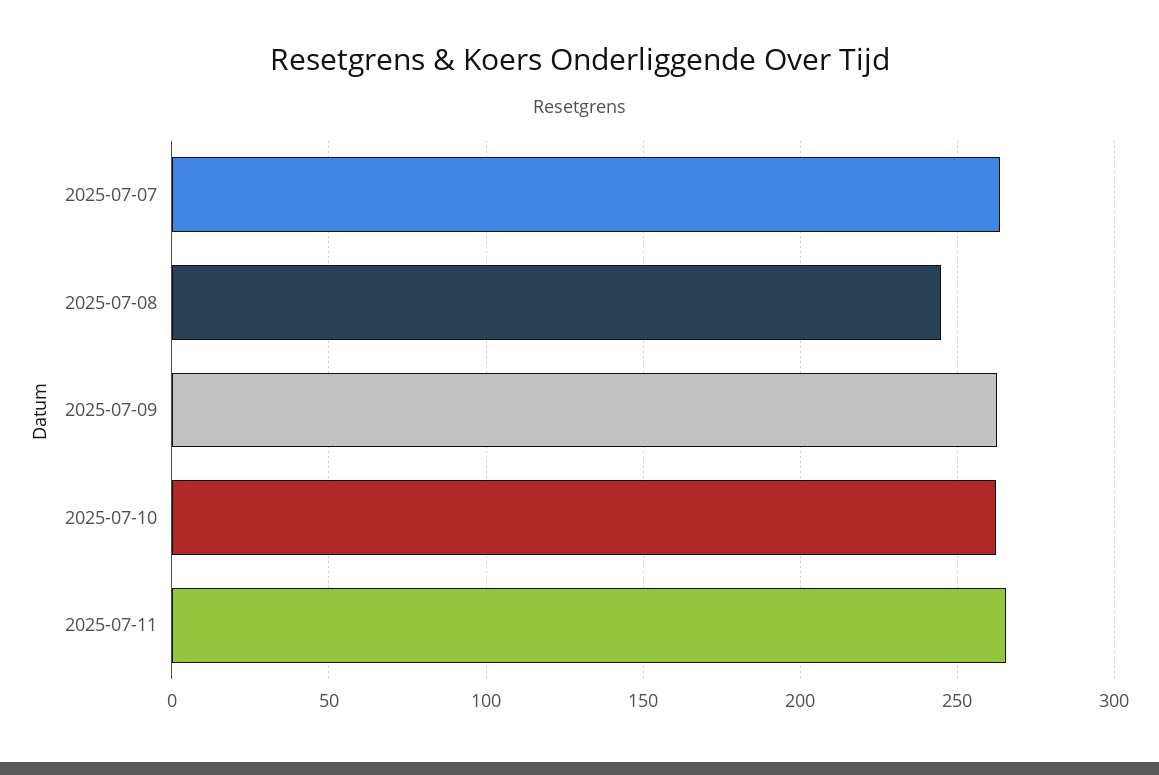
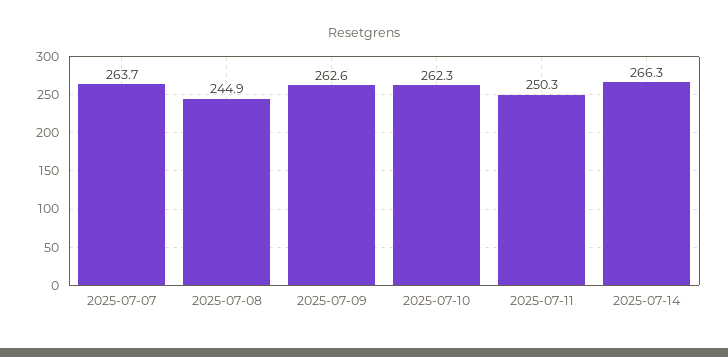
2025-07-11: 265 -> 250.3
2025-07-14: none -> 266.3

